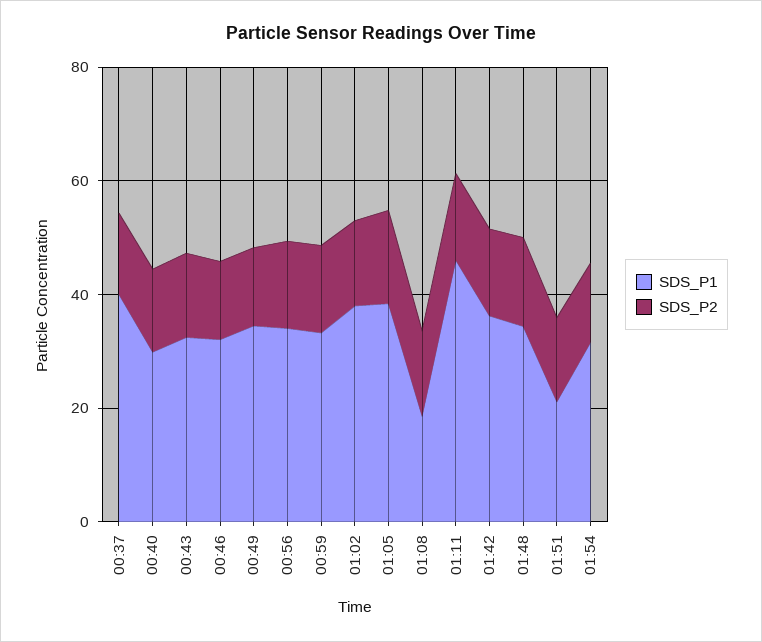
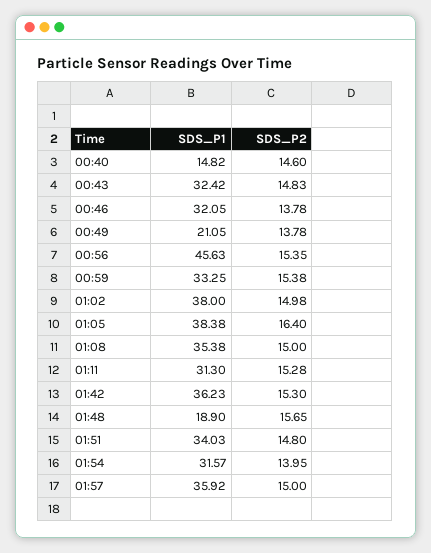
SDS_P1, 00:37: 40 -> none
SDS_P2, 00:37: 15 -> none
SDS_P1, 00:40: 30 -> 14.82
SDS_P1, 00:49: 35 -> 21.05
SDS_P1, 00:56: 35 -> 45.63
SDS_P1, 01:08: 20 -> 35.38
SDS_P1, 01:11: 45 -> 31.3
SDS_P1, 01:48: 35 -> 18.9
SDS_P1, 01:51: 20 -> 34.03
SDS_P1, 01:57: none -> 35.92
SDS_P2, 01:57: none -> 15

